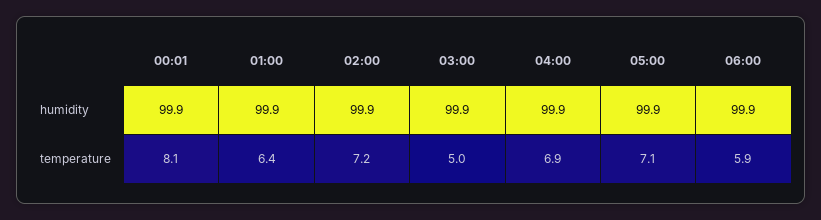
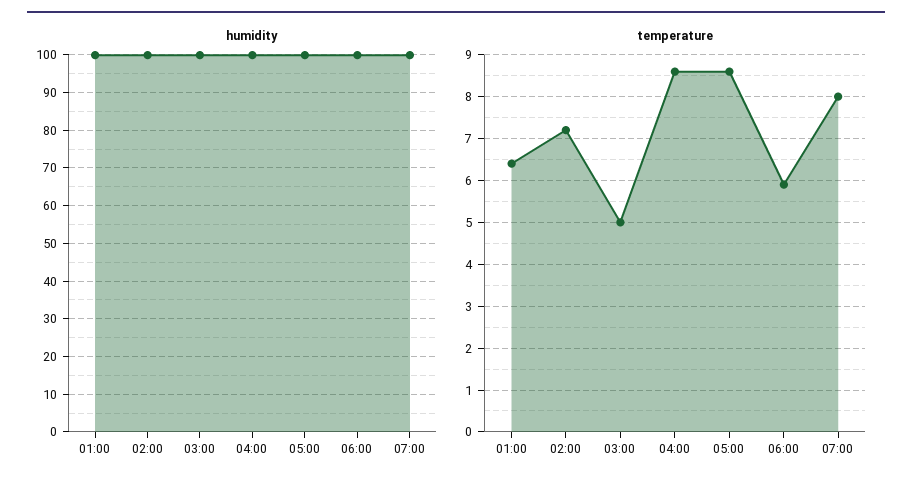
humidity, 00:01: 99.9 -> none
temperature, 00:01: 8.1 -> none
temperature, 04:00: 6.9 -> 8.5
temperature, 05:00: 7.1 -> 8.5
humidity, 07:00: none -> 100
temperature, 07:00: none -> 8

